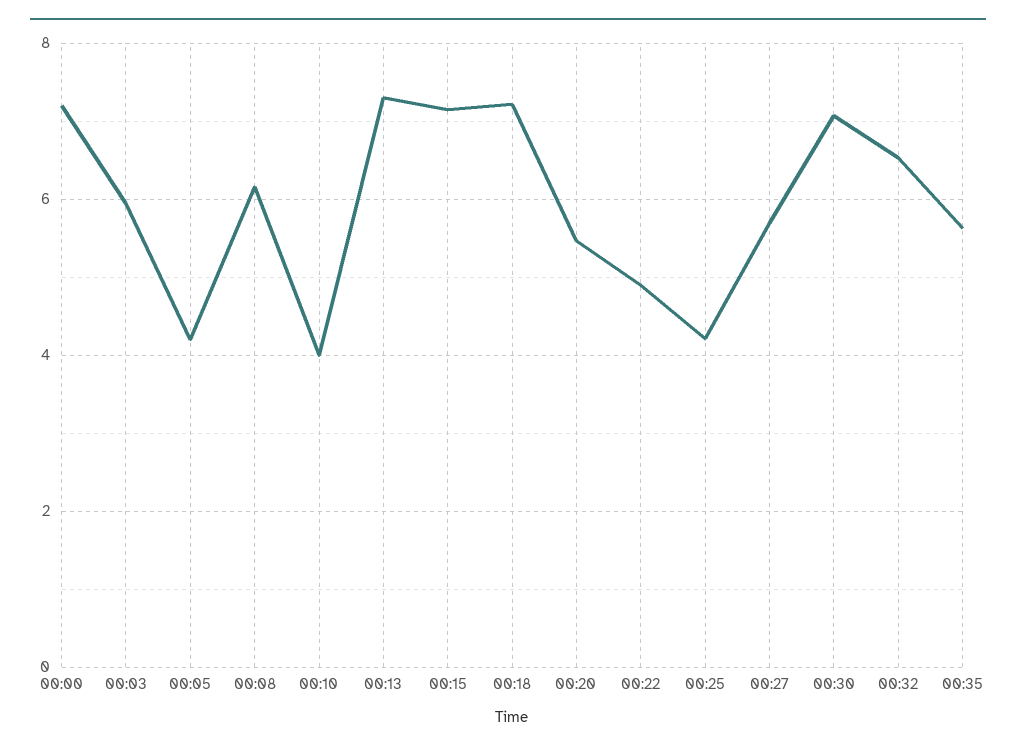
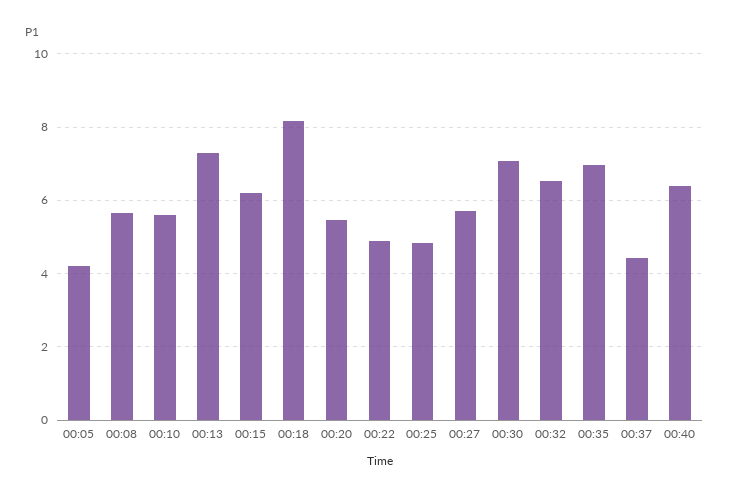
00:00: 7.2 -> none
00:03: 6 -> none
00:08: 6.2 -> 5.6
00:10: 4 -> 5.6
00:15: 7.2 -> 6.2
00:18: 7.2 -> 8.2
00:25: 4.2 -> 4.8
00:35: 5.6 -> 7
00:37: none -> 4.4
00:40: none -> 6.4

